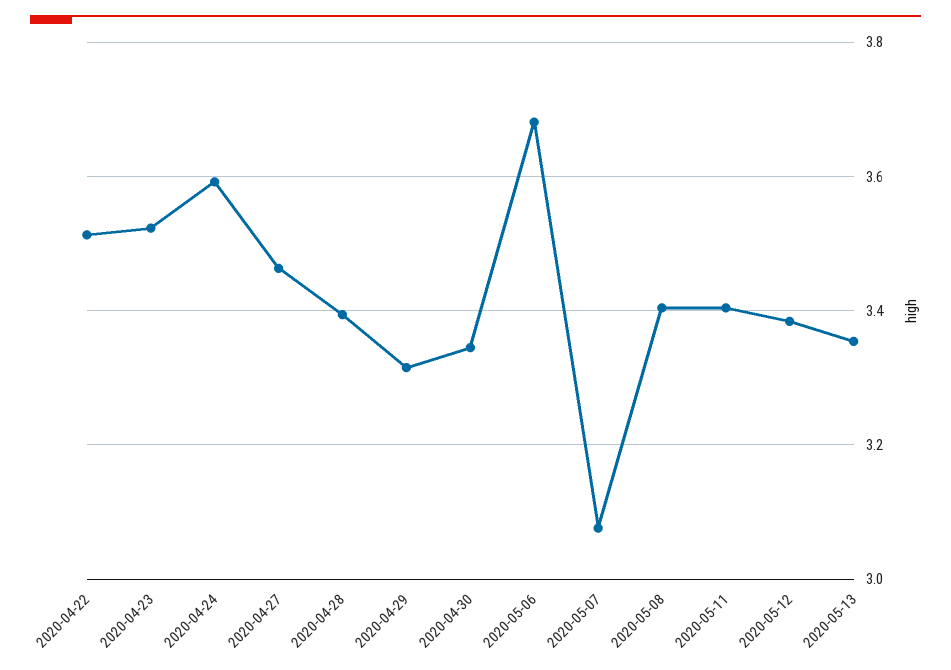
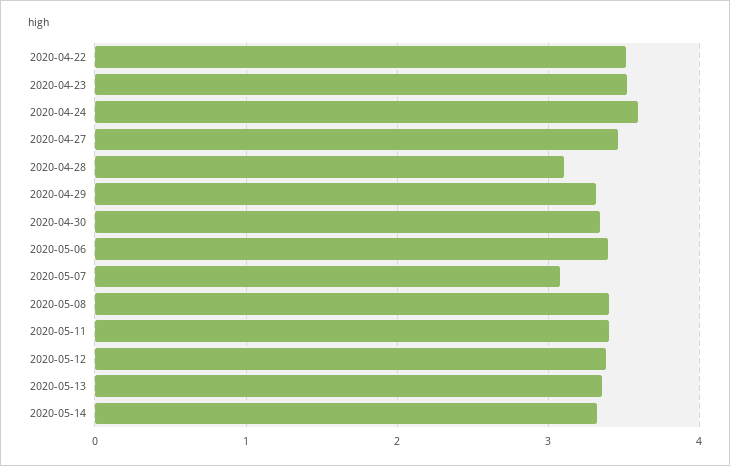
2020-04-28: 3.4 -> 3.1
2020-05-06: 3.68 -> 3.4
2020-05-14: none -> 3.3

